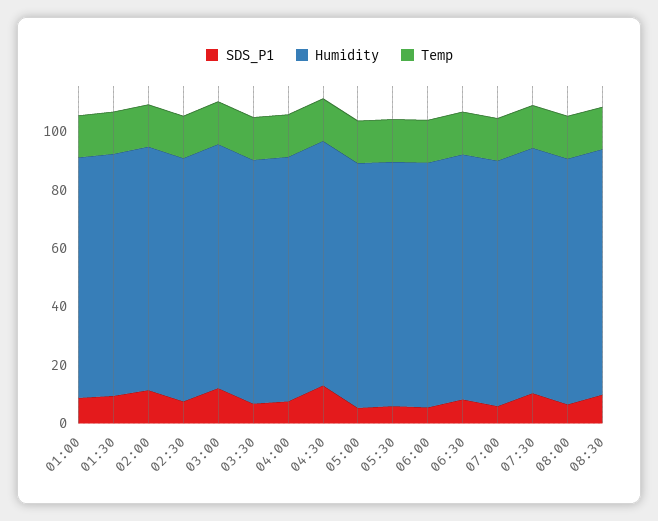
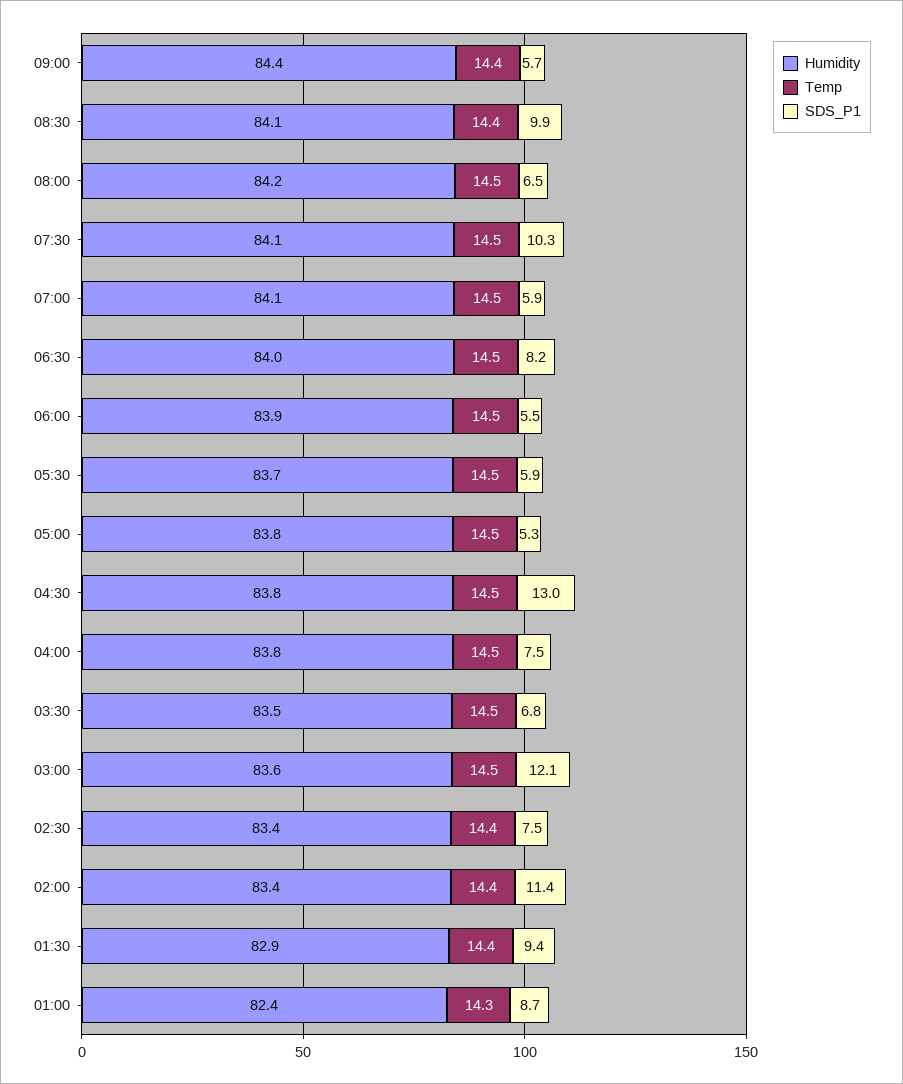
Humidity, 09:00: none -> 84.4
Temp, 09:00: none -> 14.4
SDS_P1, 09:00: none -> 5.7

